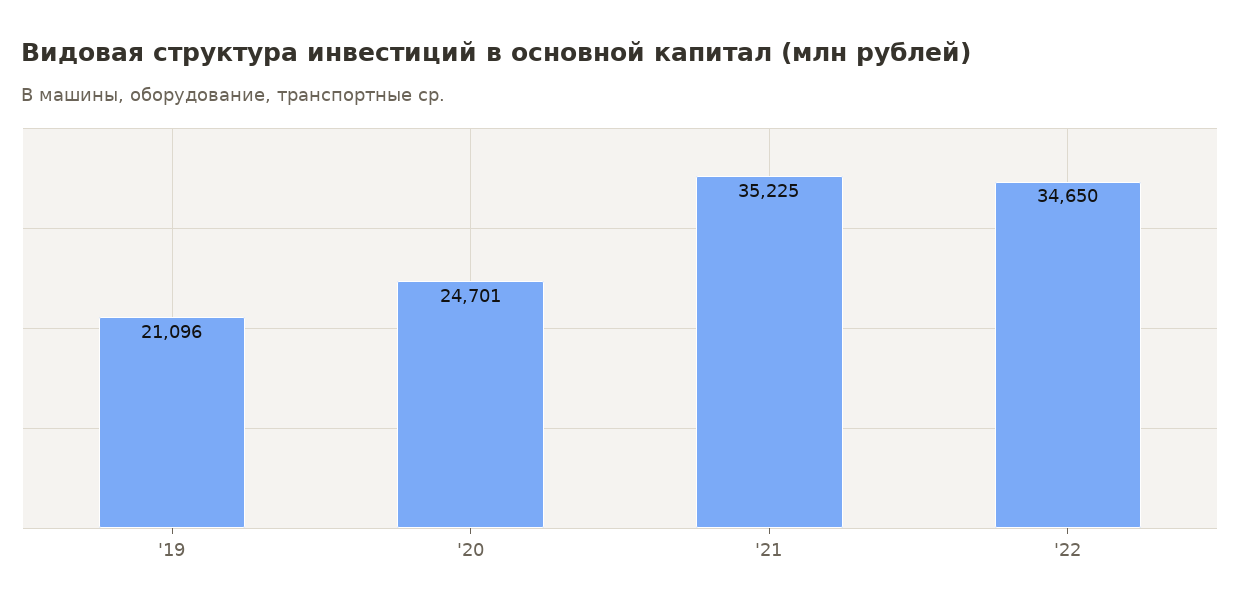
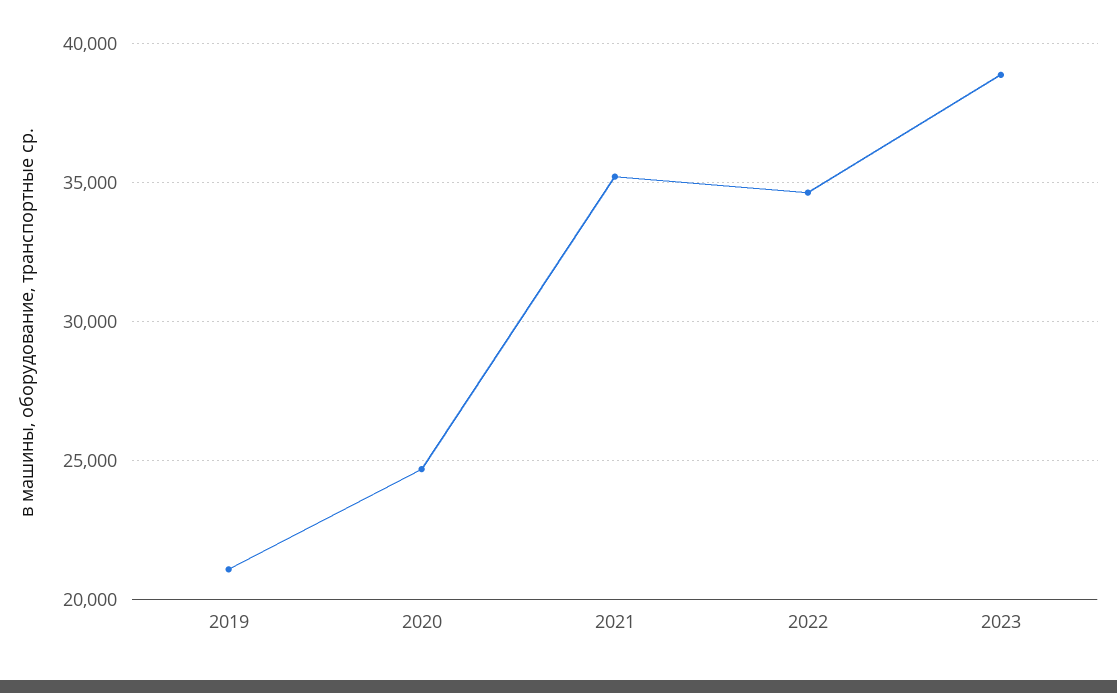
2023: none -> 39000

